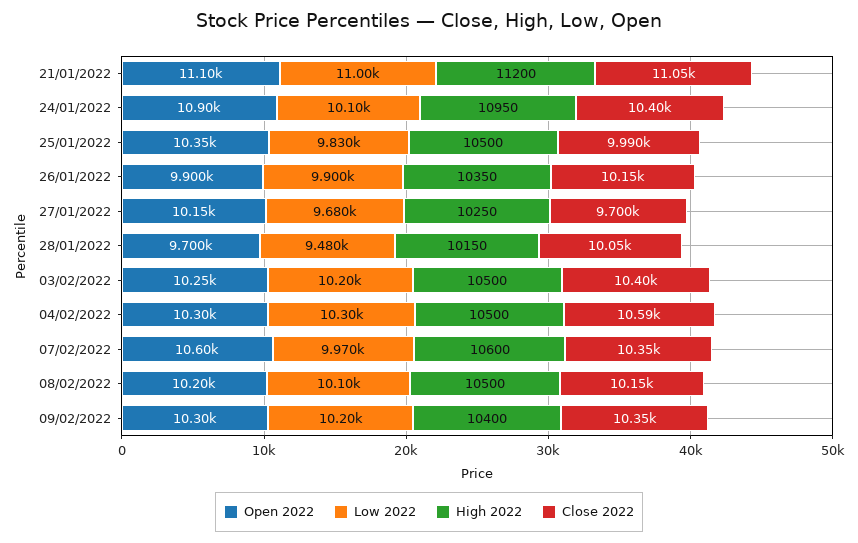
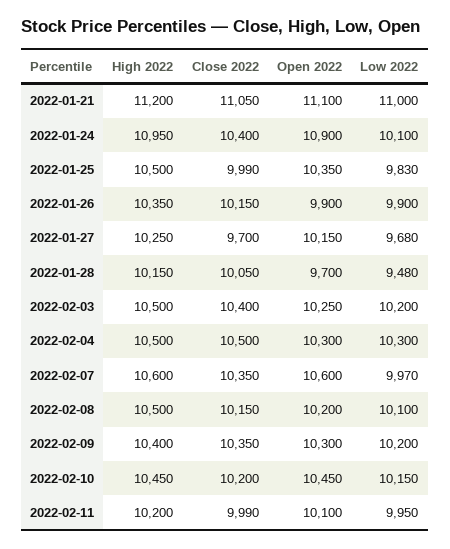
Close 2022, 04/02/2022: 10590 -> 10500
High 2022, 2022-02-10: none -> 10450
Close 2022, 2022-02-10: none -> 10200
Open 2022, 2022-02-10: none -> 10450
Low 2022, 2022-02-10: none -> 10150
High 2022, 2022-02-11: none -> 10200
Close 2022, 2022-02-11: none -> 9990
Open 2022, 2022-02-11: none -> 10100
Low 2022, 2022-02-11: none -> 9950

